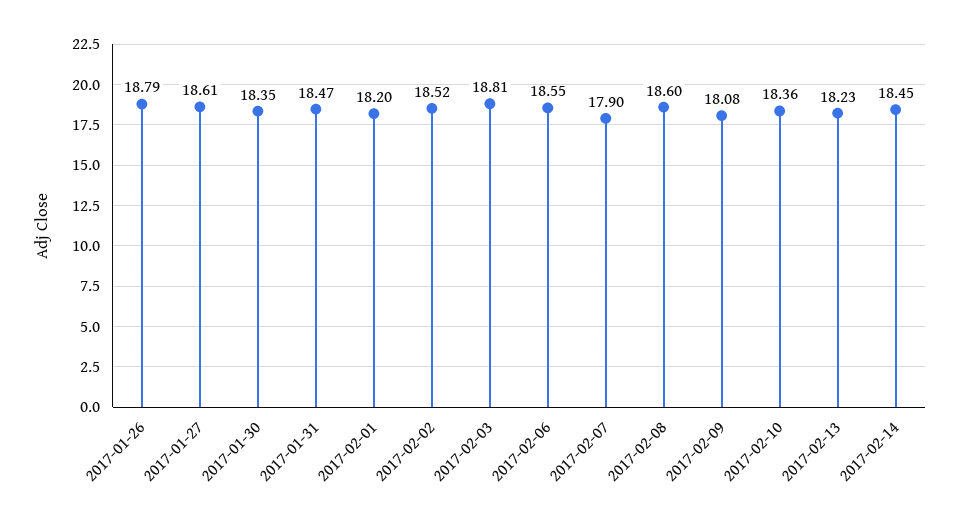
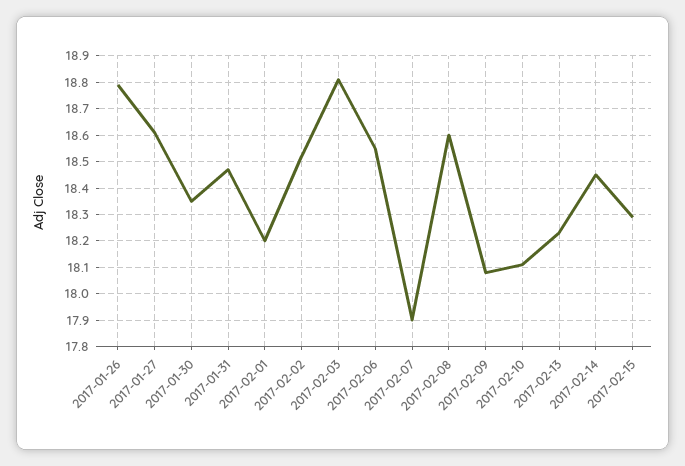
2017-02-10: 18.36 -> 18.1
2017-02-15: none -> 18.3

